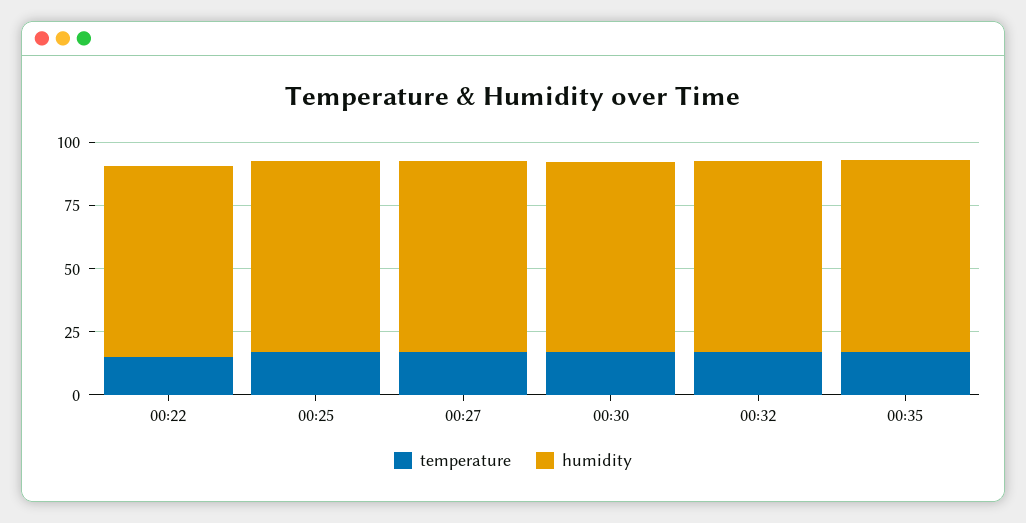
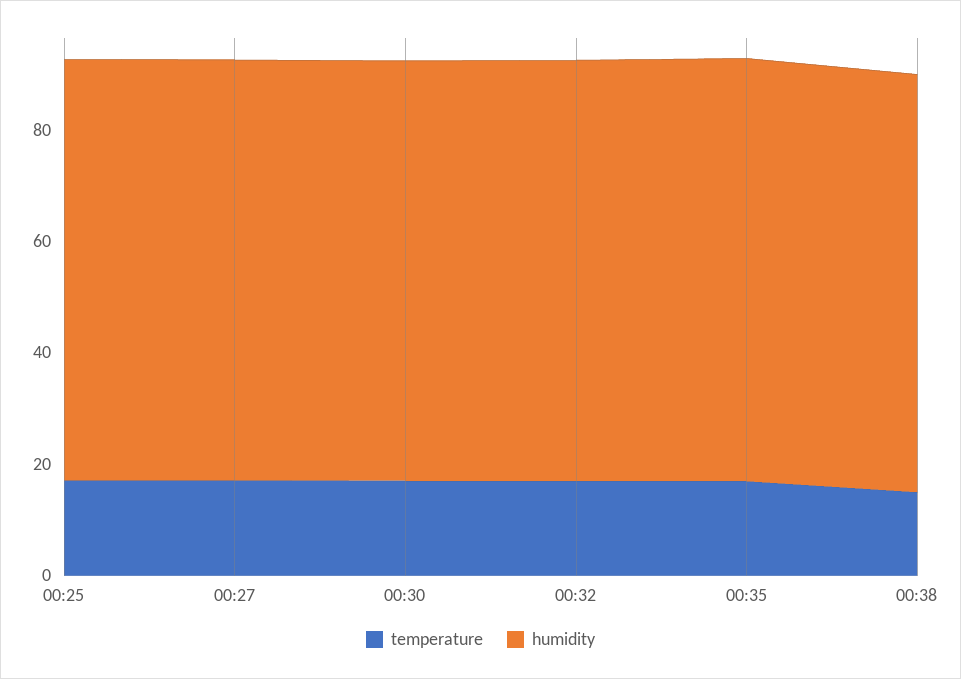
temperature, 00:22: 15 -> none
humidity, 00:22: 75 -> none
temperature, 00:38: none -> 15
humidity, 00:38: none -> 75

